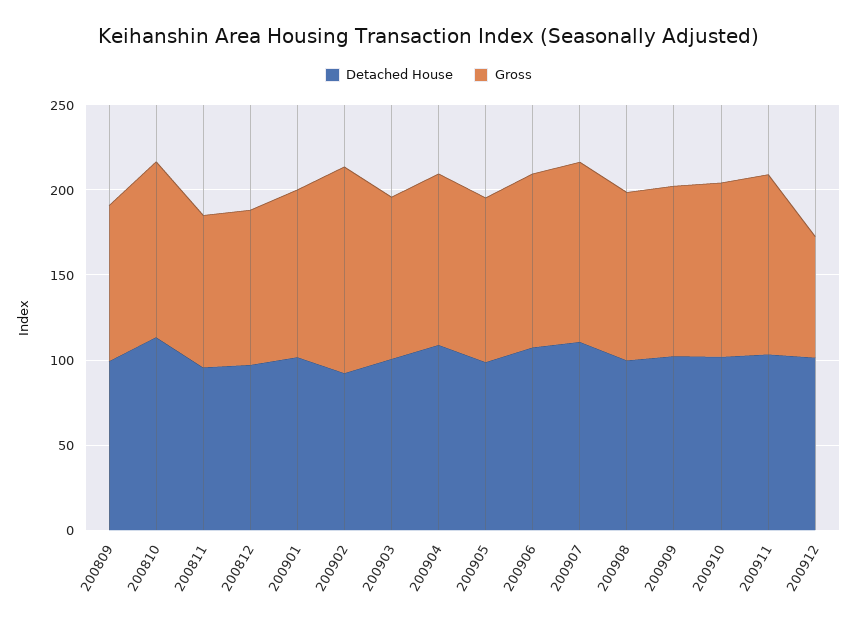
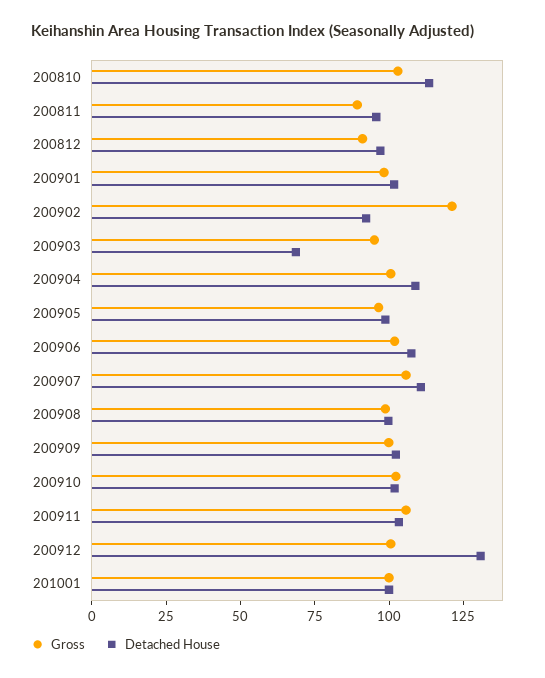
Detached House, 200809: 100 -> none
Gross, 200809: 90 -> none
Detached House, 200903: 100 -> 70
Detached House, 200912: 100 -> 130
Gross, 200912: 70 -> 100
Gross, 201001: none -> 100
Detached House, 201001: none -> 100

